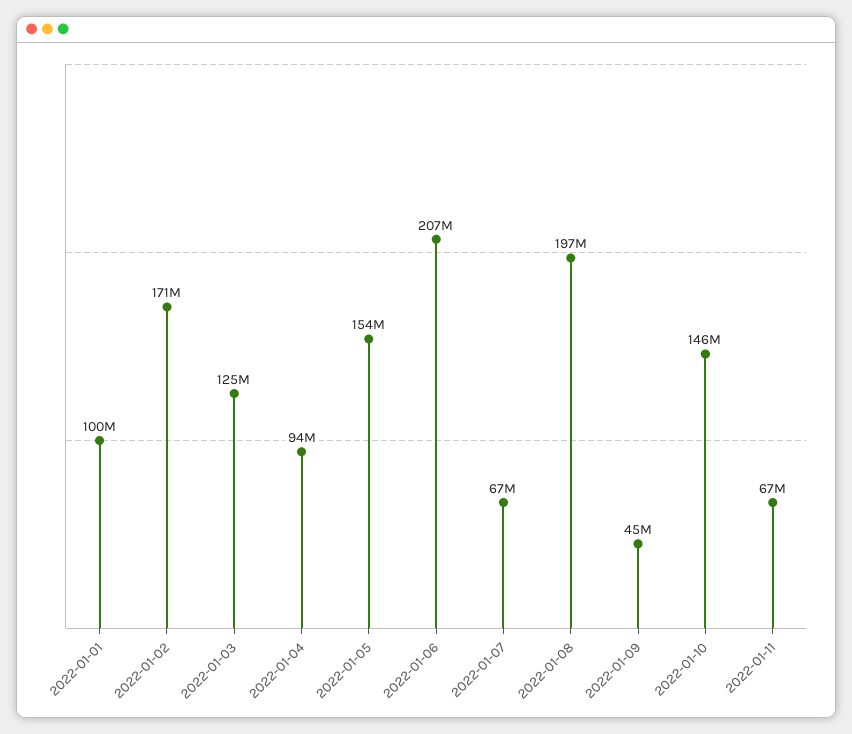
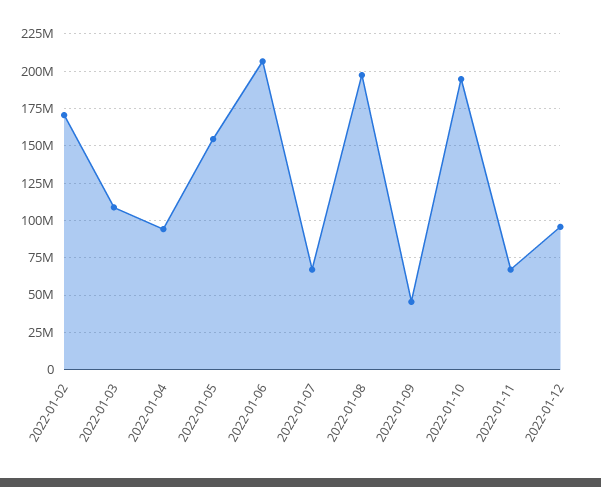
2022-01-01: 100000000 -> none
2022-01-03: 125000000 -> 110000000
2022-01-10: 146000000 -> 195000000
2022-01-12: none -> 95000000

